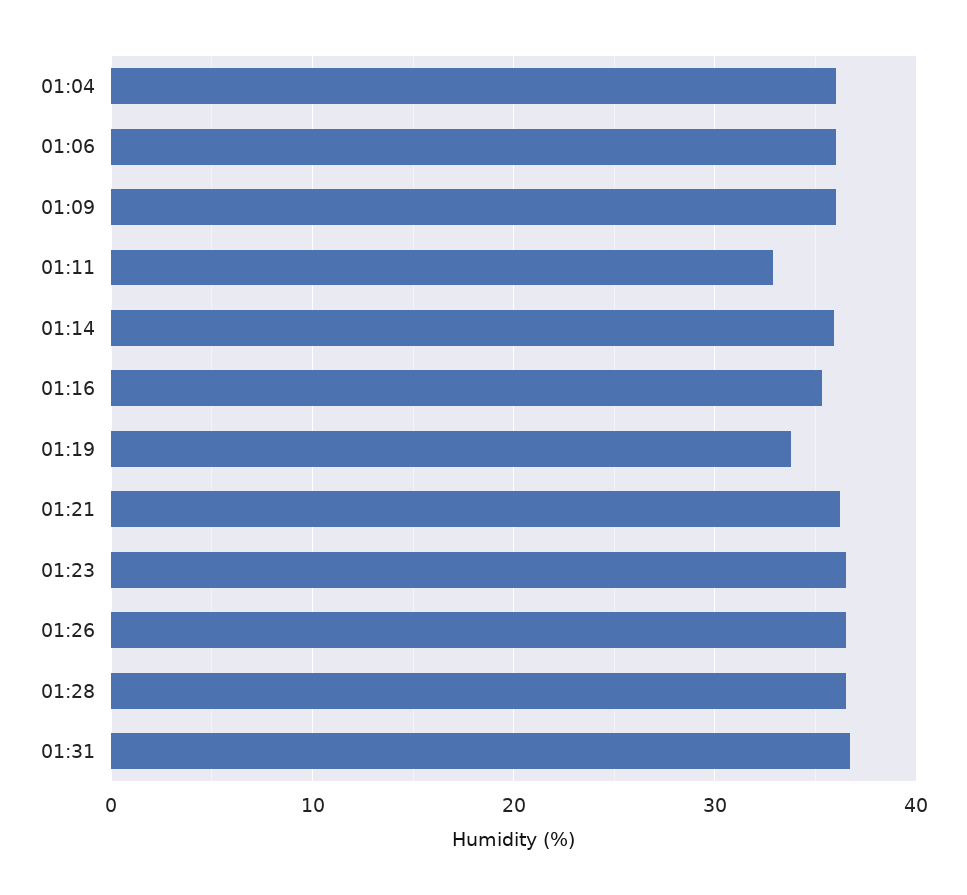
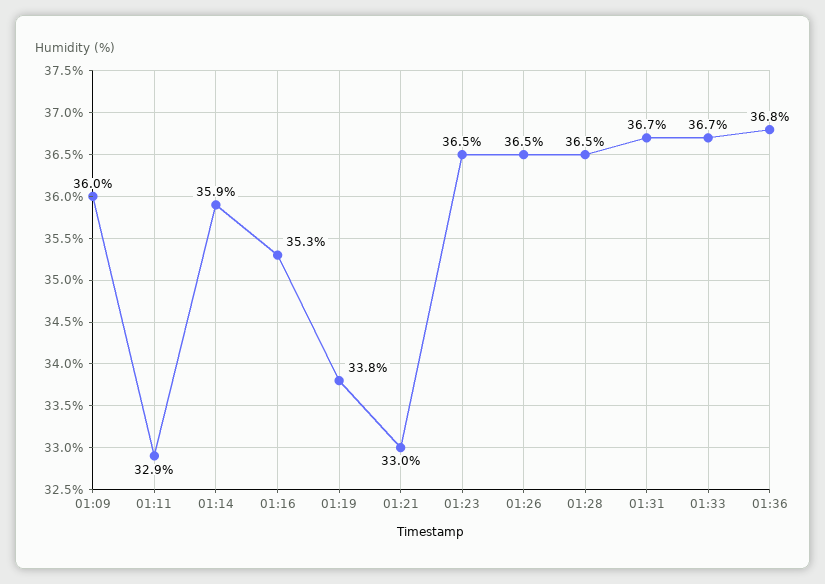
01:04: 36 -> none
01:06: 36 -> none
01:21: 36 -> 33
01:33: none -> 36.7
01:36: none -> 36.8

